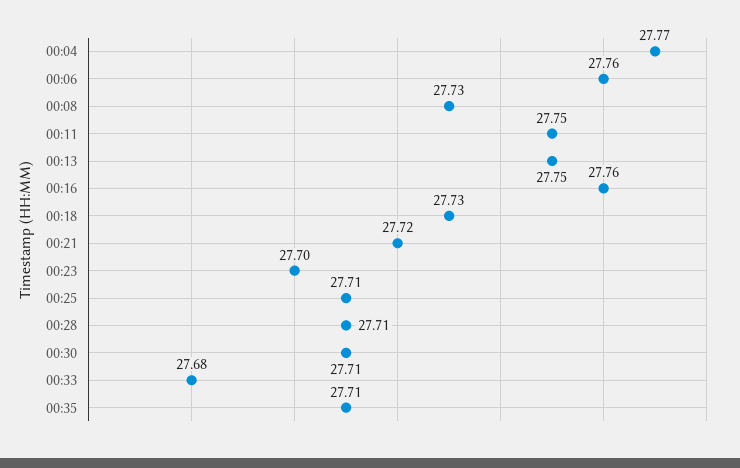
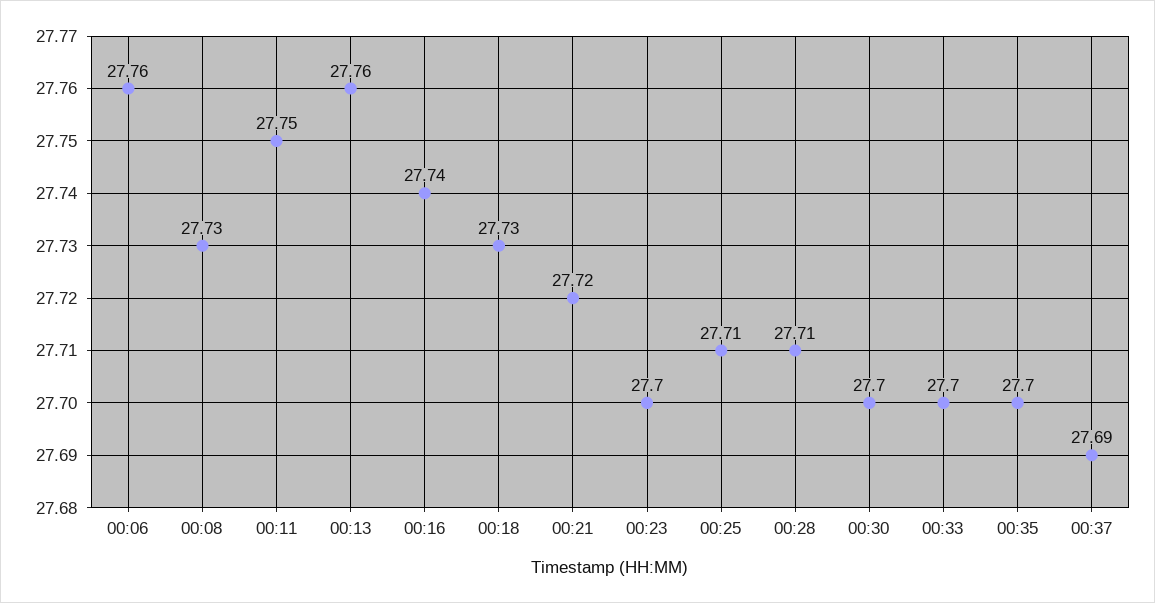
00:04: 27.77 -> none
00:13: 27.75 -> 27.76
00:16: 27.76 -> 27.74
00:30: 27.71 -> 27.7
00:33: 27.68 -> 27.7
00:35: 27.71 -> 27.7
00:37: none -> 27.69

